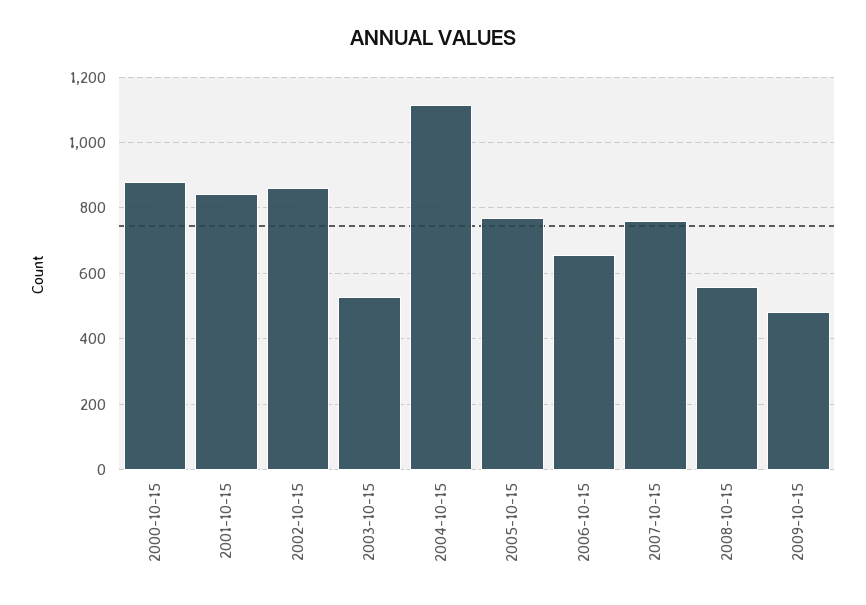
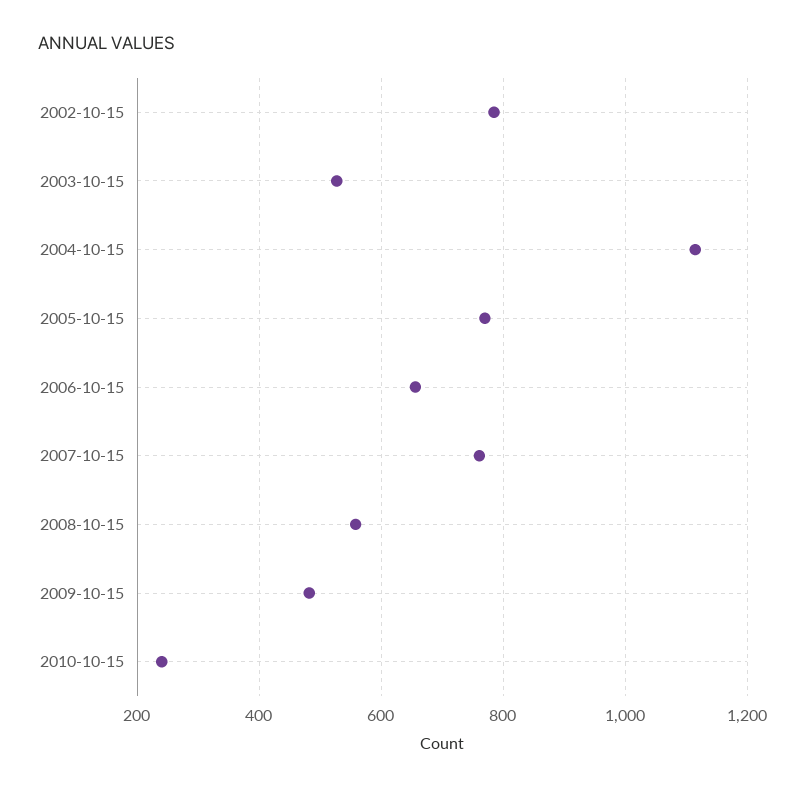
2000-10-15: 880 -> none
2001-10-15: 840 -> none
2002-10-15: 860 -> 780
2010-10-15: none -> 240

